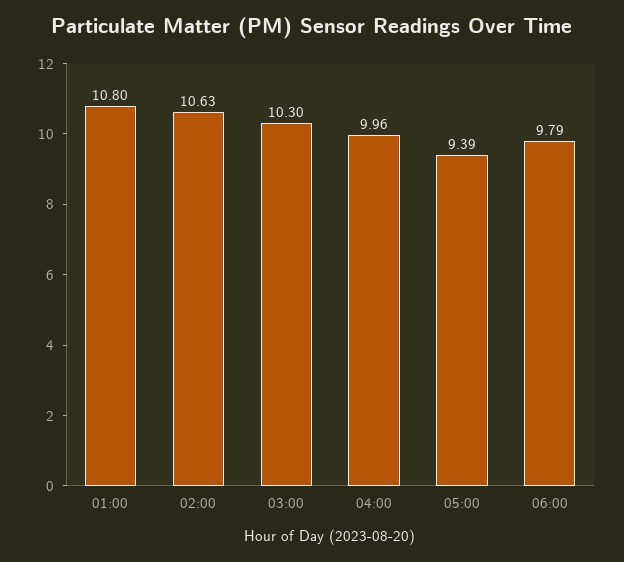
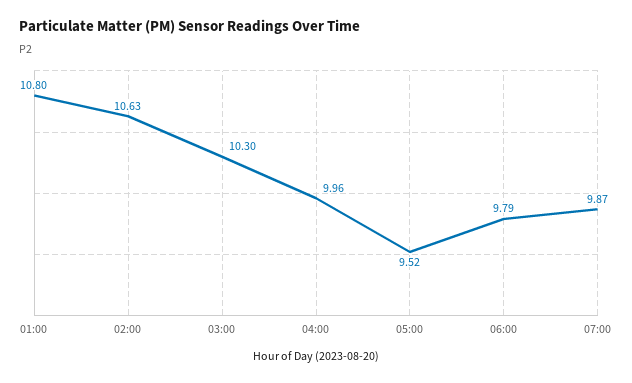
05:00: 9.39 -> 9.52
07:00: none -> 9.87

